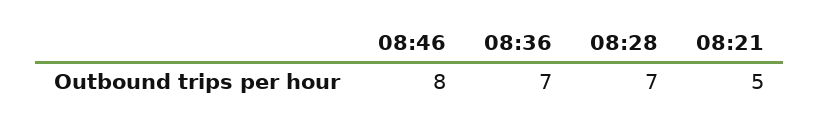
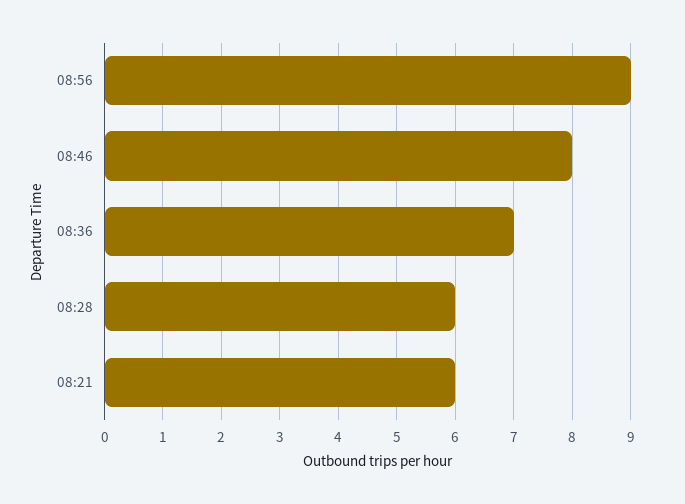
08:28: 7 -> 6
08:21: 5 -> 6
08:56: none -> 9

